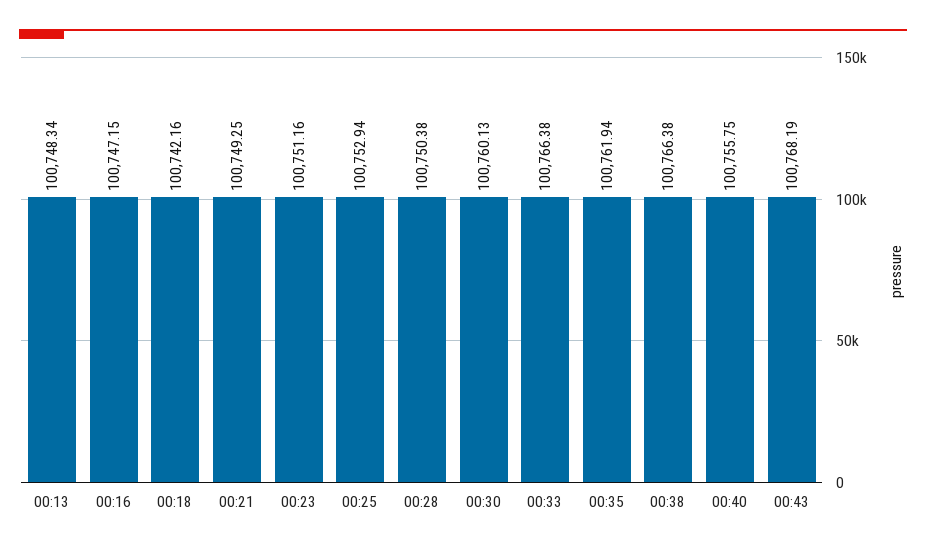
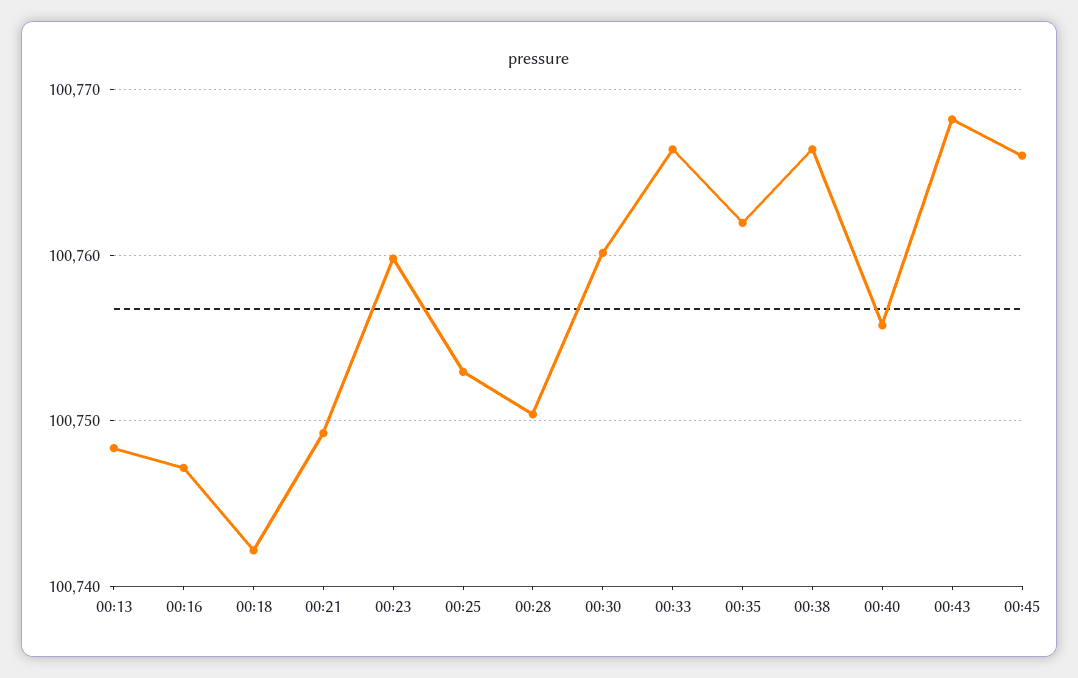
00:23: 100751.16 -> 100760
00:45: none -> 100766

